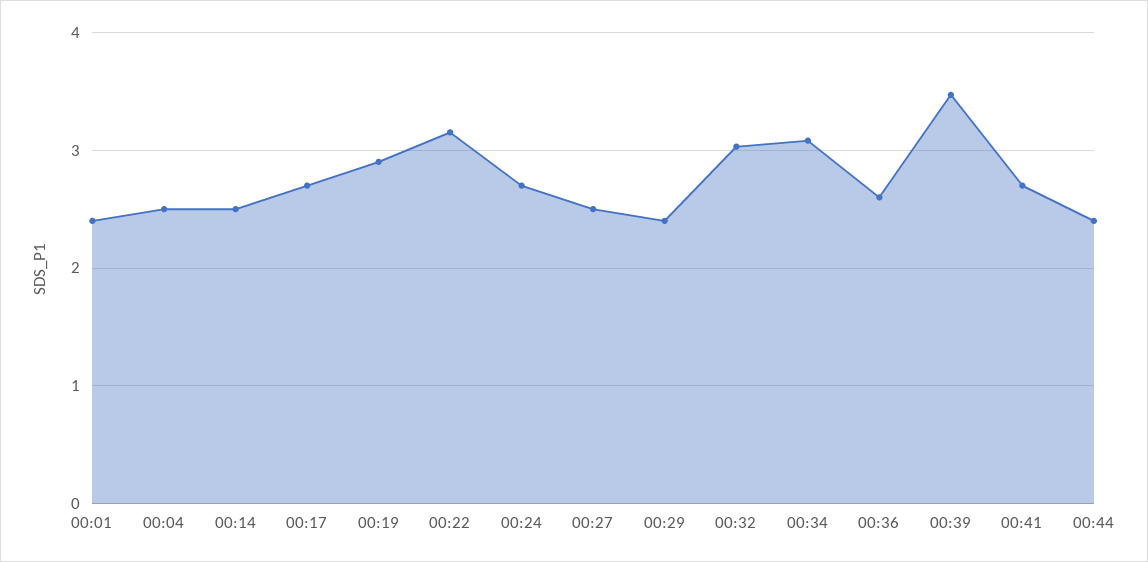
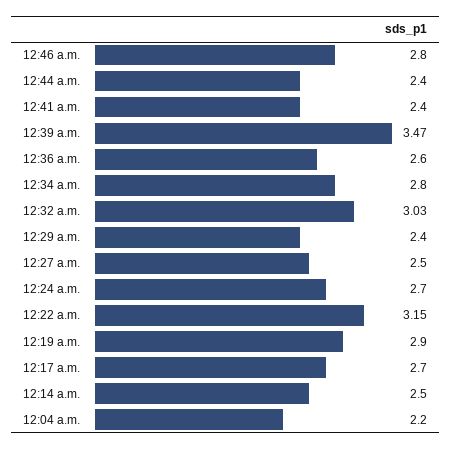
00:01: 2.4 -> none
00:04: 2.5 -> 2.2
00:34: 3.1 -> 2.8
00:41: 2.7 -> 2.4
12:46 a.m.: none -> 2.8

